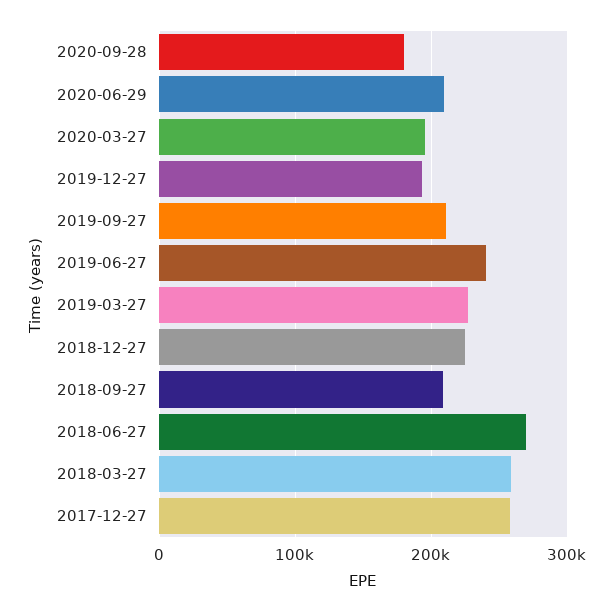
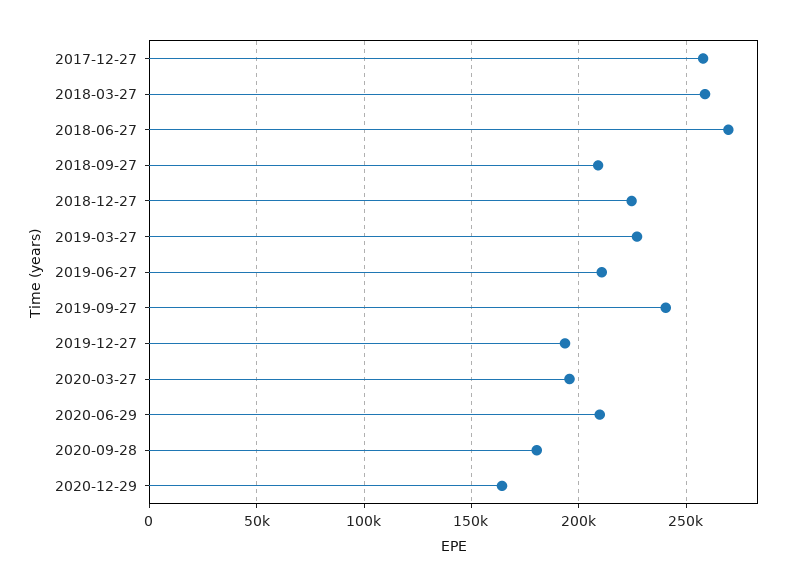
2019-09-27: 210000 -> 240000
2019-06-27: 240000 -> 210000
2020-12-29: none -> 165000

